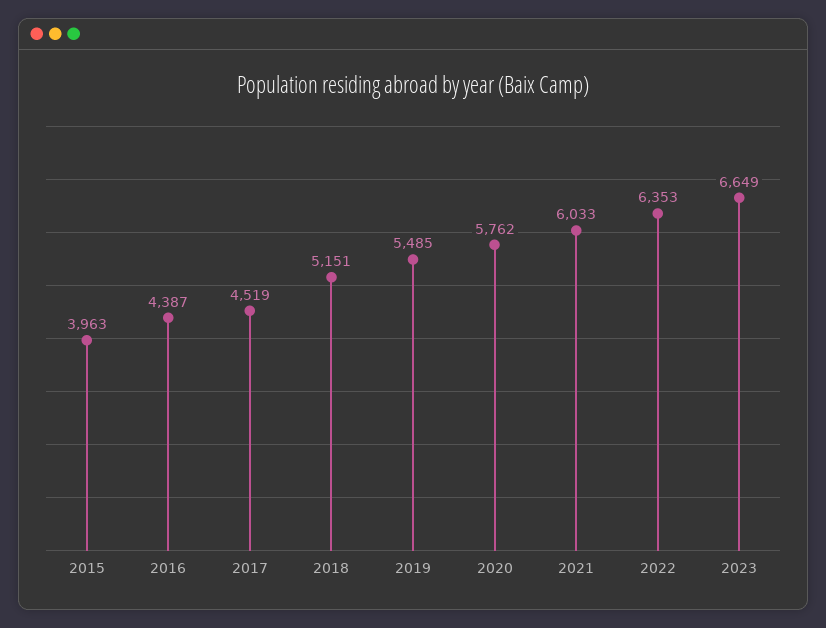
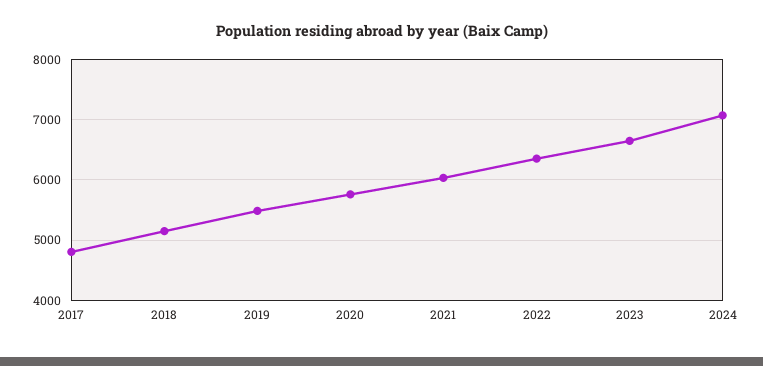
2015: 3963 -> none
2016: 4387 -> none
2017: 4519 -> 4800
2024: none -> 7100

